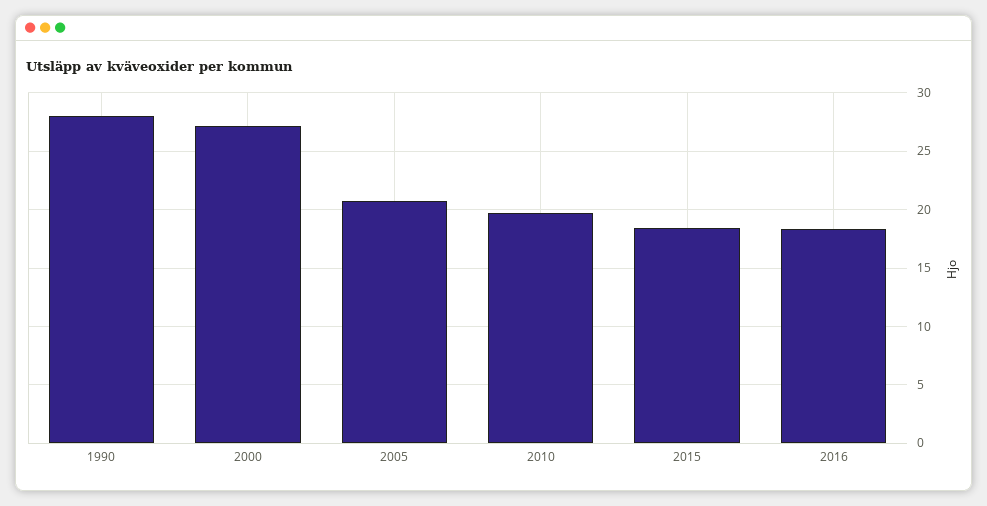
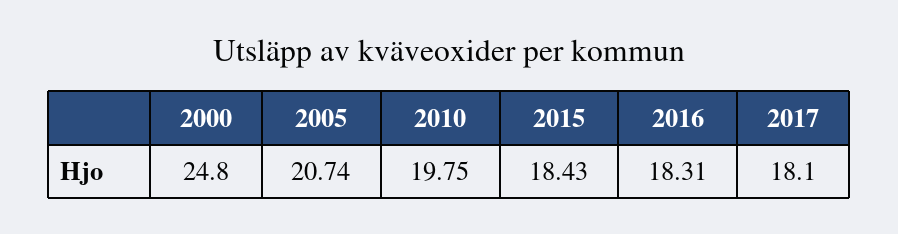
1990: 28 -> none
2000: 27 -> 24.8
2017: none -> 18.1

